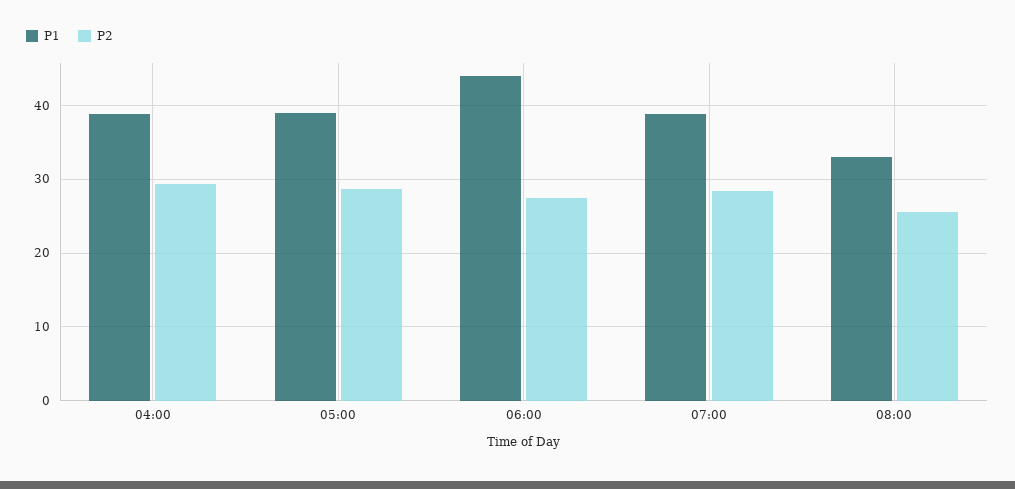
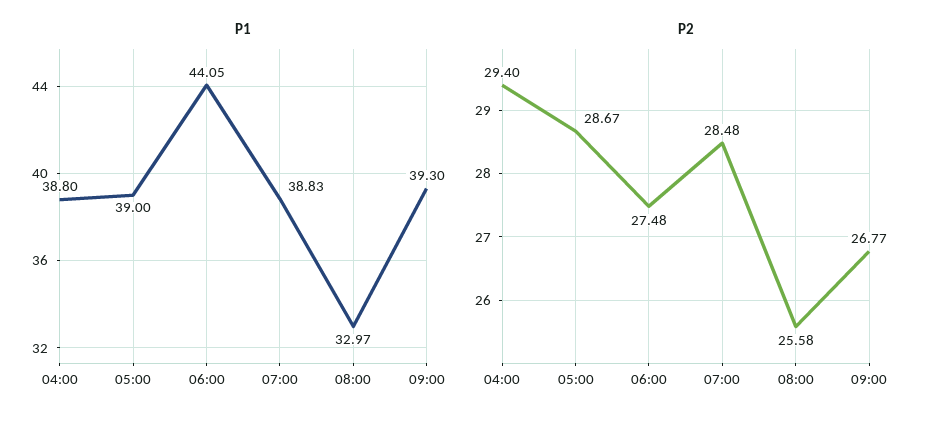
P1, 09:00: none -> 39.3
P2, 09:00: none -> 26.77

